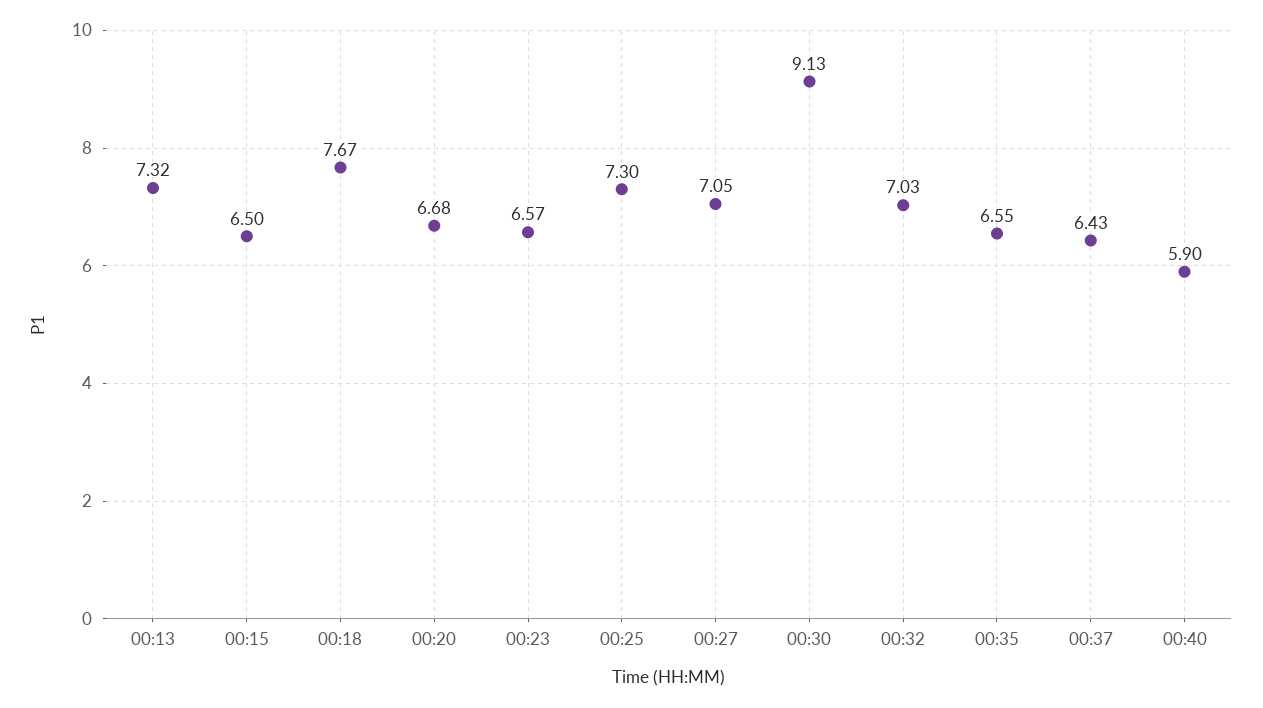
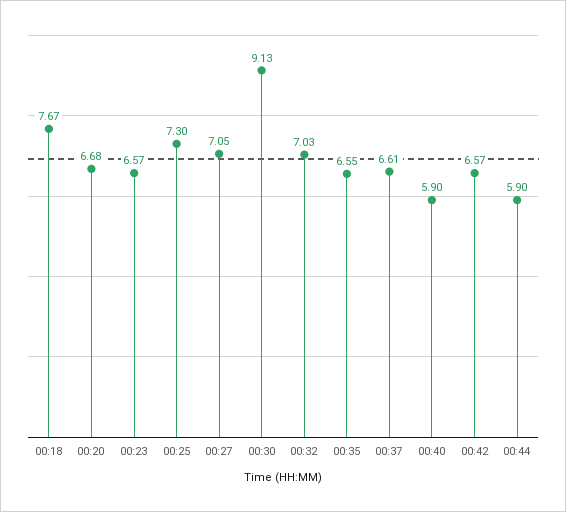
00:13: 7.32 -> none
00:15: 6.5 -> none
00:37: 6.43 -> 6.61
00:42: none -> 6.57
00:44: none -> 5.9

